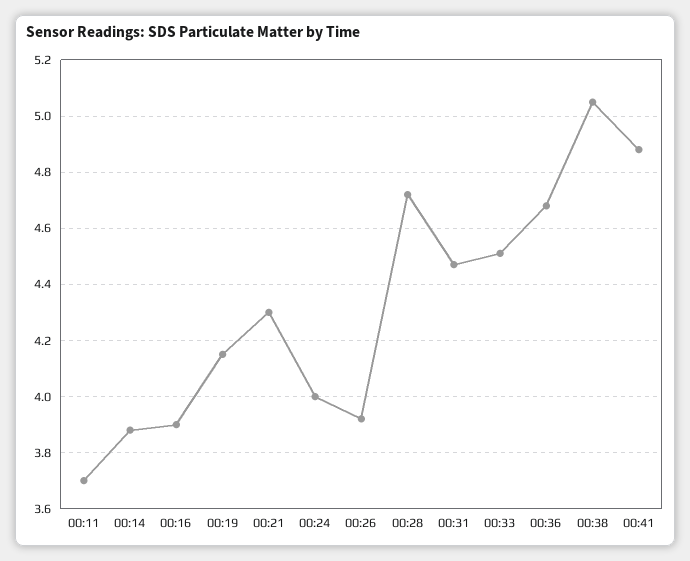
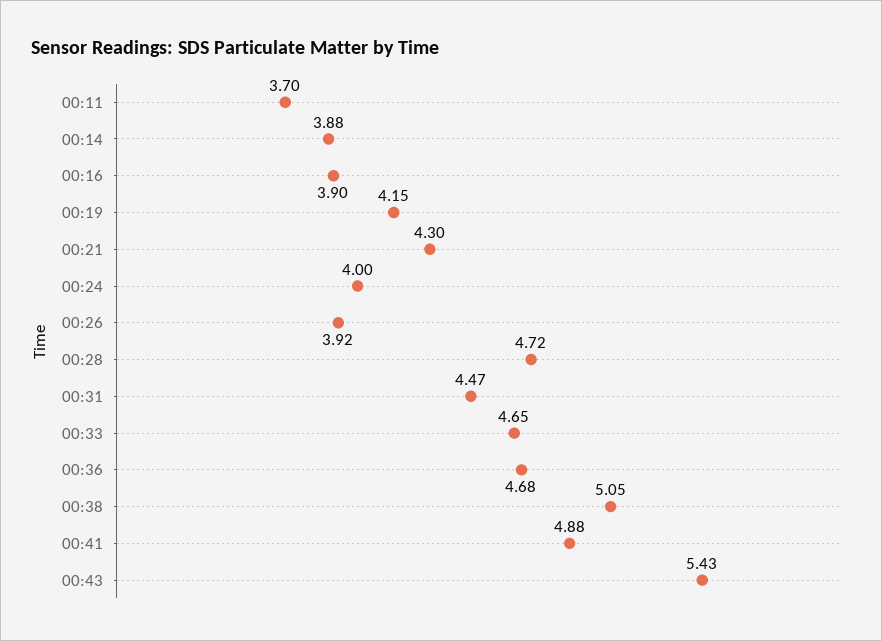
00:33: 4.5 -> 4.65
00:43: none -> 5.43

